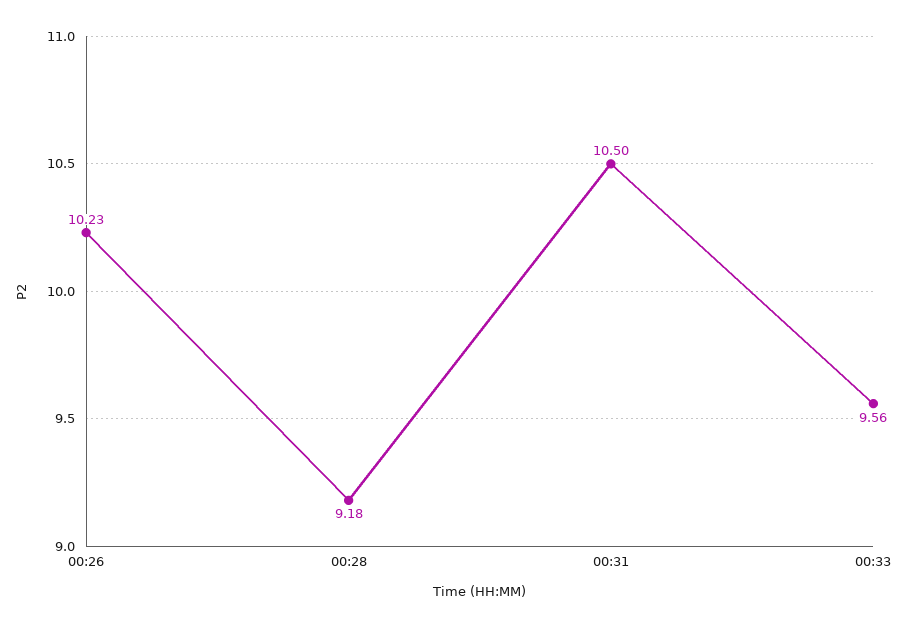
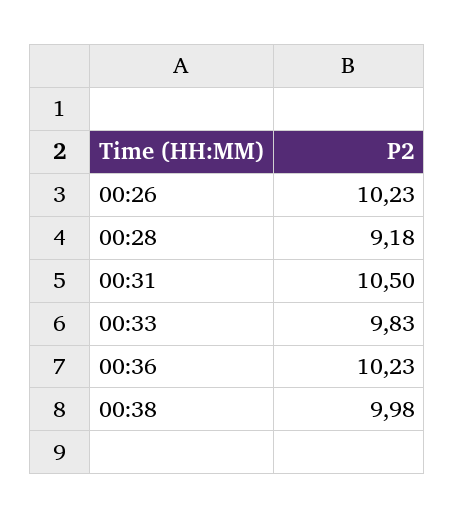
00:33: 9.56 -> 9.83
00:36: none -> 10.23
00:38: none -> 9.98

